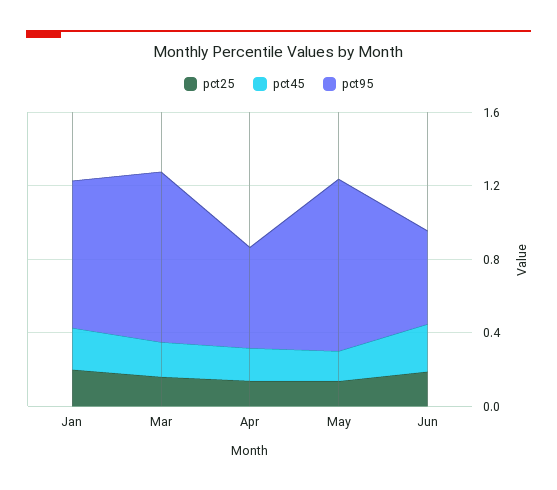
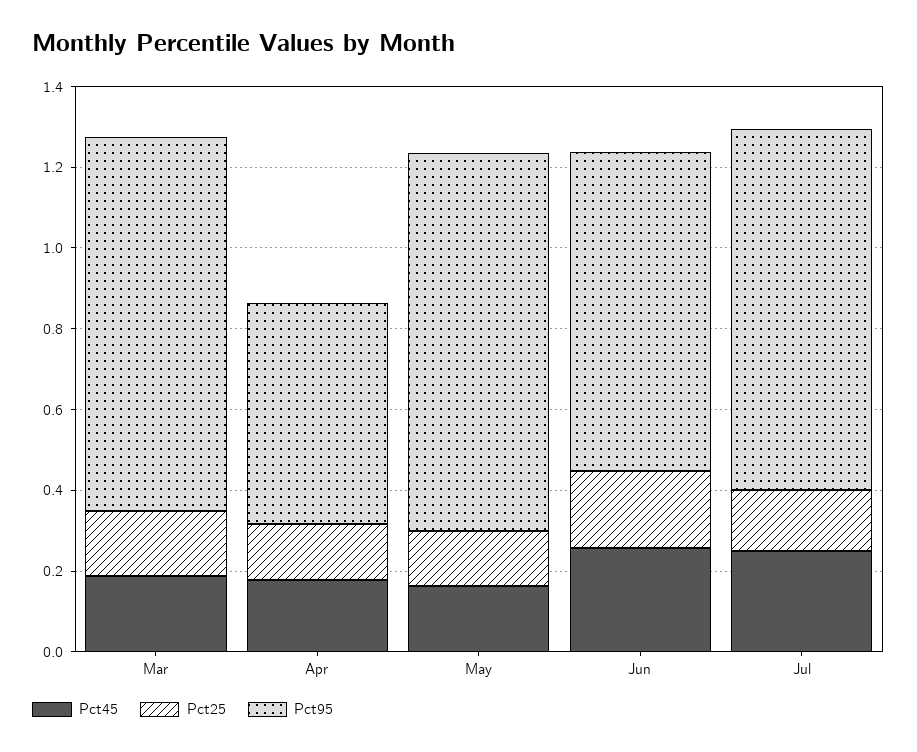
pct25, Jan: 0.2 -> none
pct45, Jan: 0.2 -> none
pct95, Jan: 0.8 -> none
pct95, Jun: 0.5 -> 0.8
pct45, Jul: none -> 0.25
pct25, Jul: none -> 0.15
pct95, Jul: none -> 0.9

